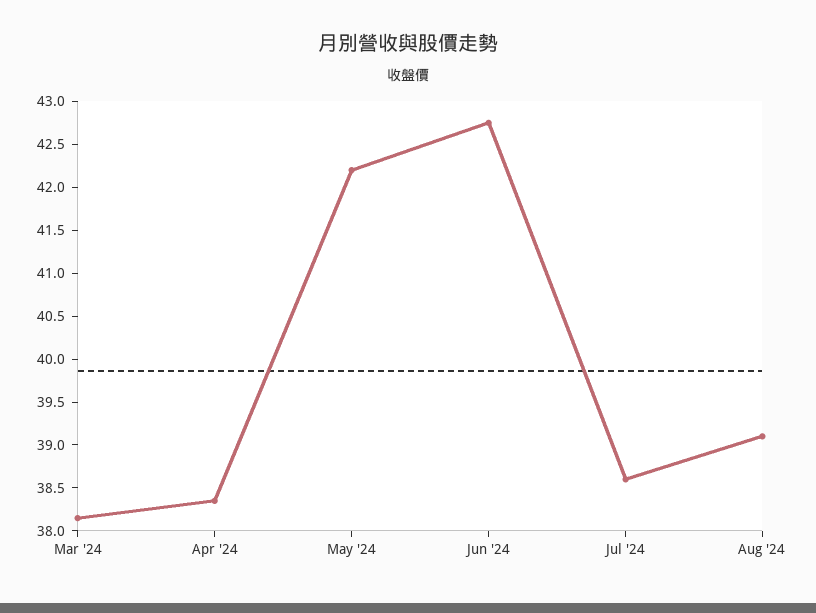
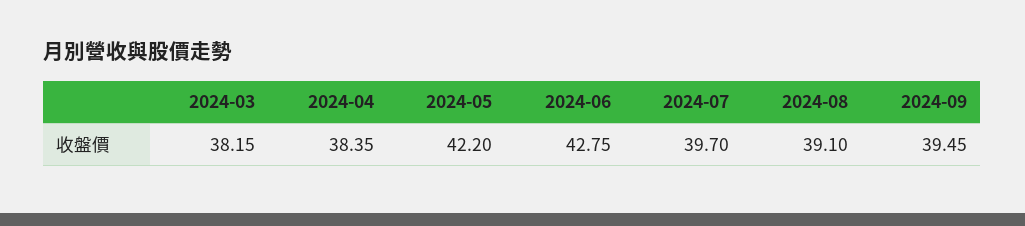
Jul '24: 38.6 -> 39.7
2024-09: none -> 39.45

